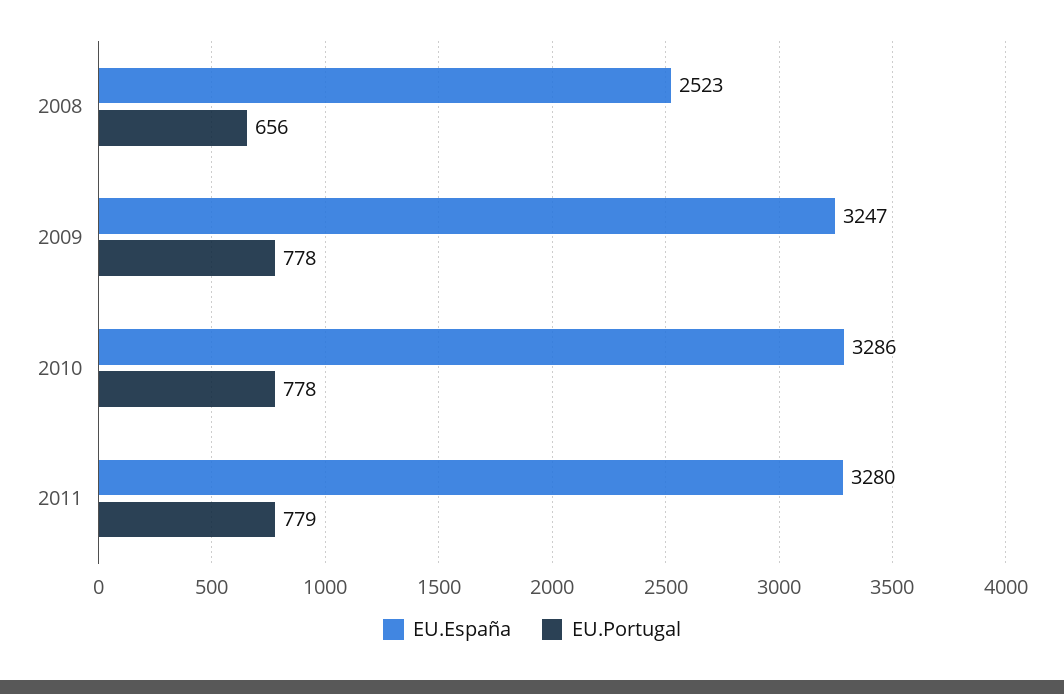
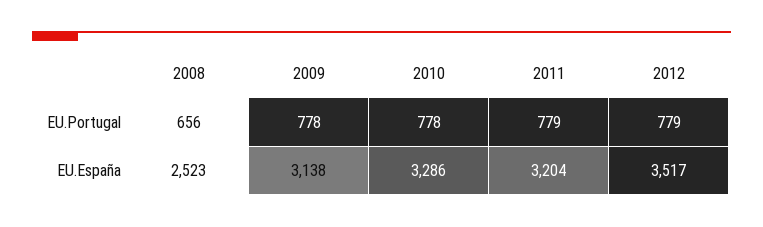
EU.España, 2009: 3247 -> 3138
EU.España, 2011: 3280 -> 3204
EU.Portugal, 2012: none -> 779
EU.España, 2012: none -> 3517

